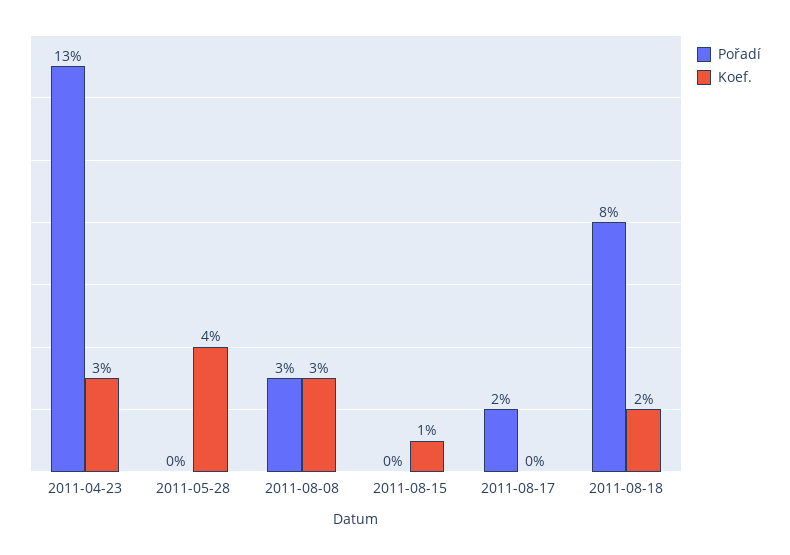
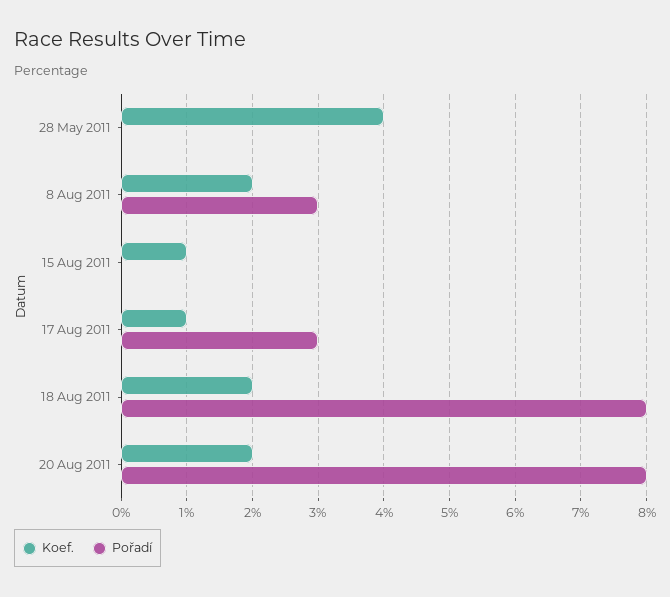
Pořadí, 2011-04-23: 13 -> none
Koef., 2011-04-23: 3 -> none
Koef., 2011-08-08: 3 -> 2
Pořadí, 2011-08-17: 2 -> 3
Koef., 2011-08-17: 0 -> 1
Koef., 20 Aug 2011: none -> 2
Pořadí, 20 Aug 2011: none -> 8

